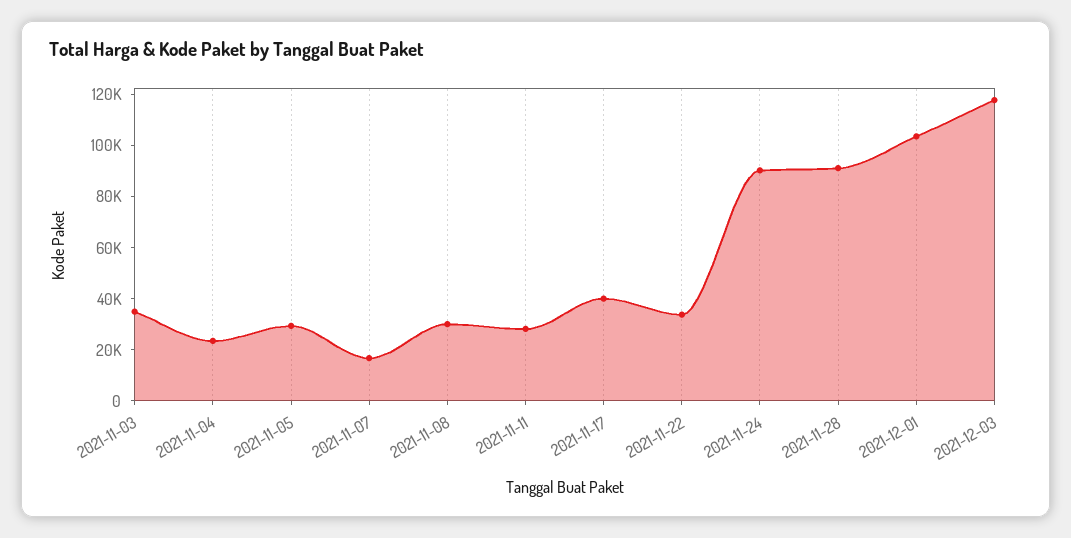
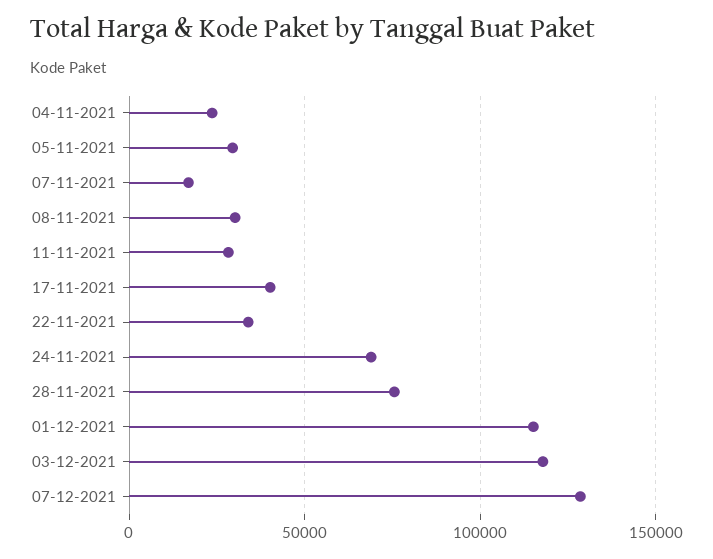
2021-11-03: 35000 -> none
2021-11-24: 90000 -> 70000
2021-11-28: 90000 -> 75000
2021-12-01: 105000 -> 115000
07-12-2021: none -> 130000

